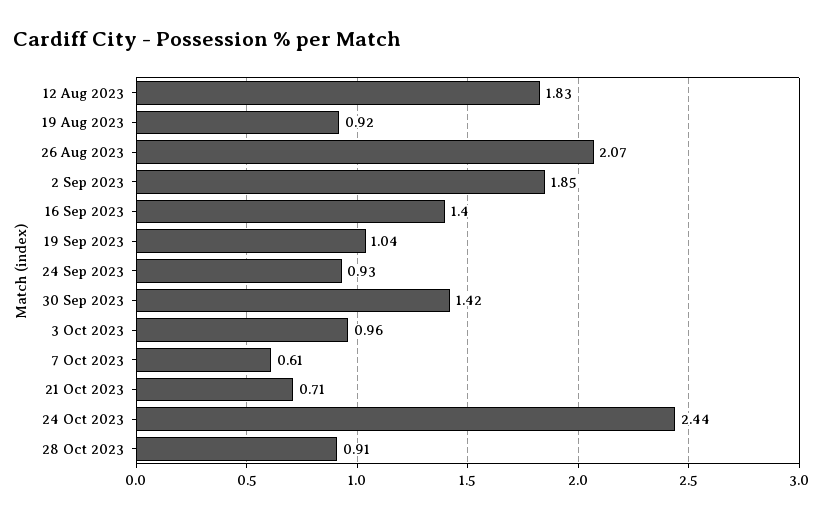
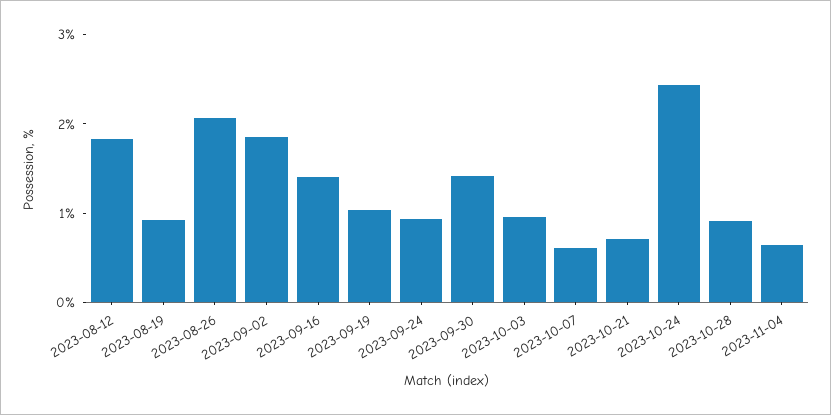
2023-11-04: none -> 0.6

